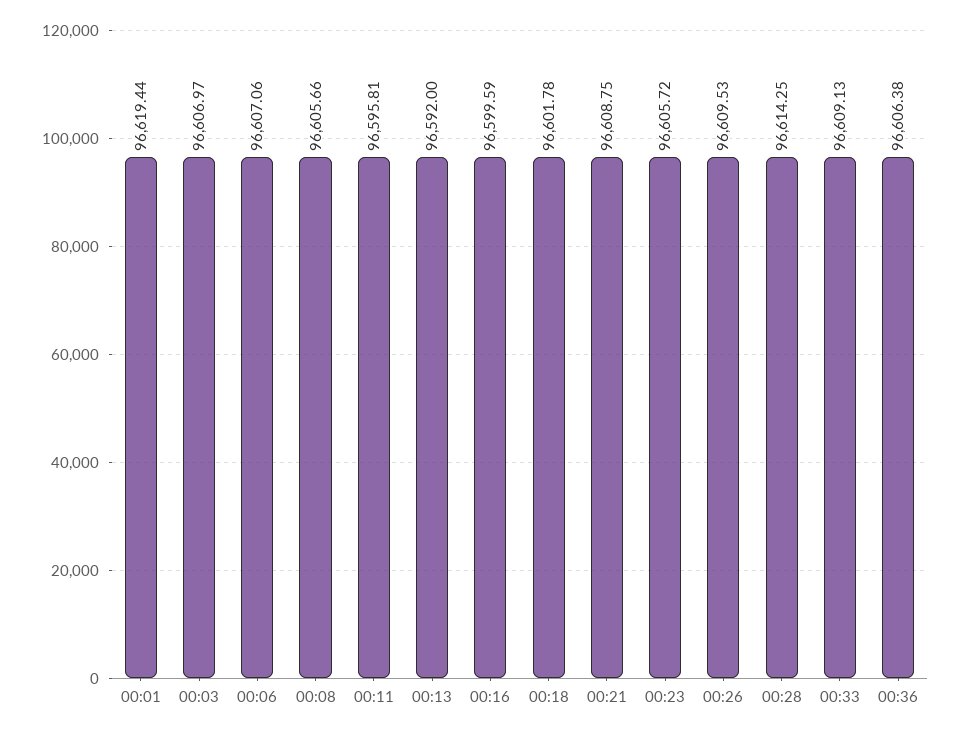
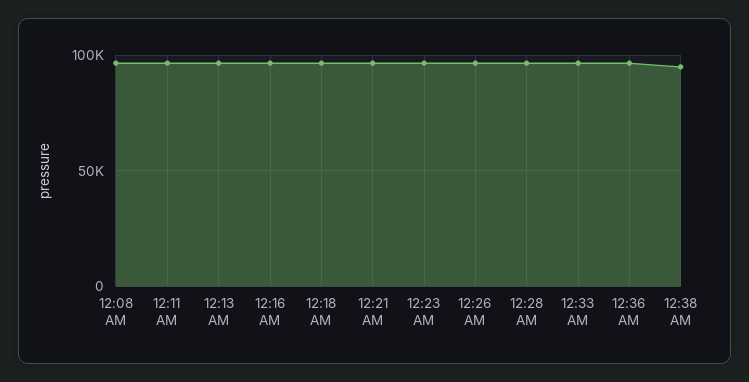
00:01: 96619.44 -> none
00:03: 96606.97 -> none
00:06: 96607.06 -> none
12:38 AM: none -> 95000

